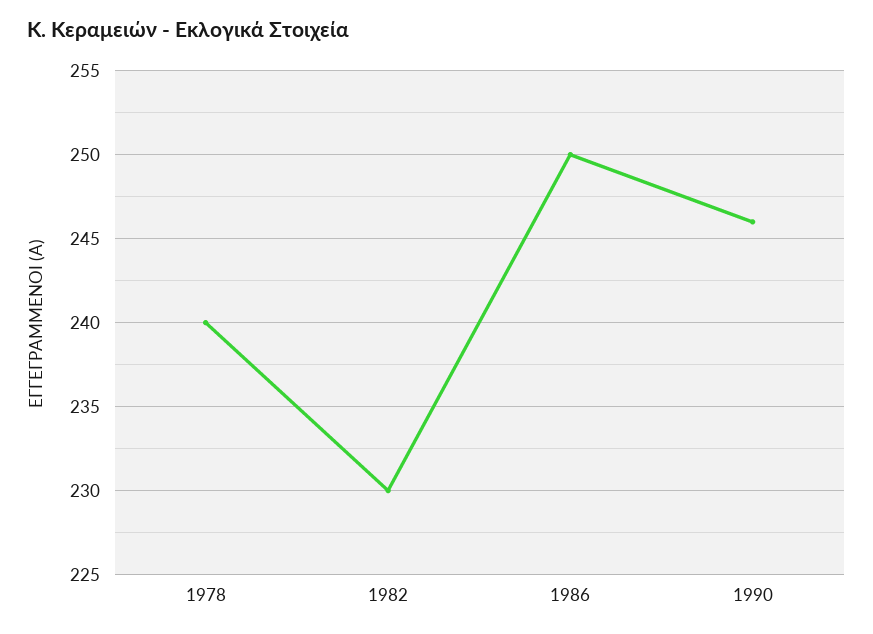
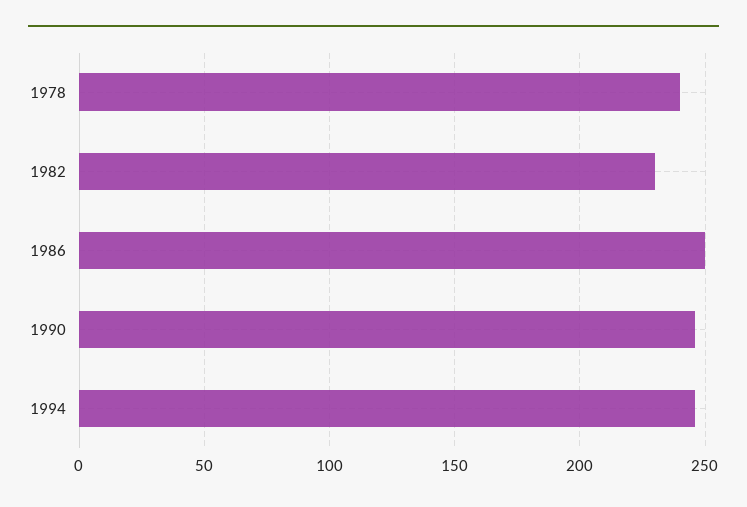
1994: none -> 245

